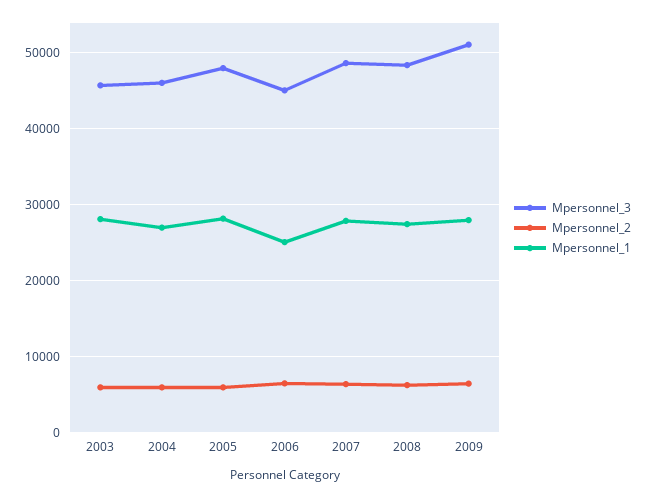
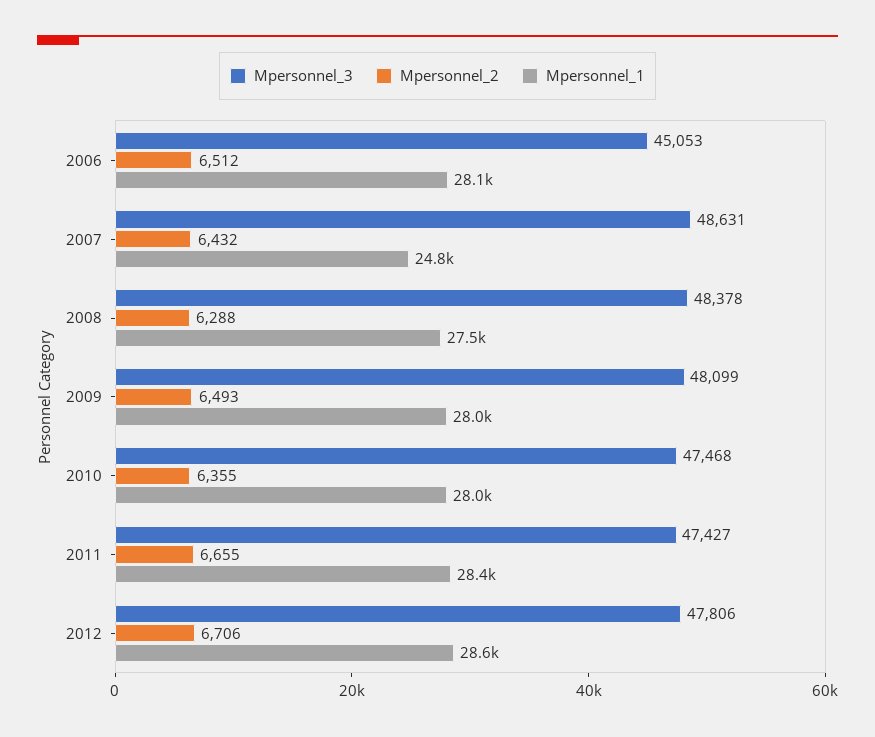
Mpersonnel_3, 2003: 46000 -> none
Mpersonnel_2, 2003: 6000 -> none
Mpersonnel_1, 2003: 28000 -> none
Mpersonnel_3, 2004: 46000 -> none
Mpersonnel_2, 2004: 6000 -> none
Mpersonnel_1, 2004: 27000 -> none
Mpersonnel_3, 2005: 48000 -> none
Mpersonnel_2, 2005: 6000 -> none
Mpersonnel_1, 2005: 28000 -> none
Mpersonnel_1, 2006: 25000 -> 28100
Mpersonnel_1, 2007: 28000 -> 24800
Mpersonnel_3, 2009: 51000 -> 48099
Mpersonnel_3, 2010: none -> 47468
Mpersonnel_2, 2010: none -> 6355
Mpersonnel_1, 2010: none -> 28000
Mpersonnel_3, 2011: none -> 47427
Mpersonnel_2, 2011: none -> 6655
Mpersonnel_1, 2011: none -> 28400
Mpersonnel_3, 2012: none -> 47806
Mpersonnel_2, 2012: none -> 6706
Mpersonnel_1, 2012: none -> 28600

